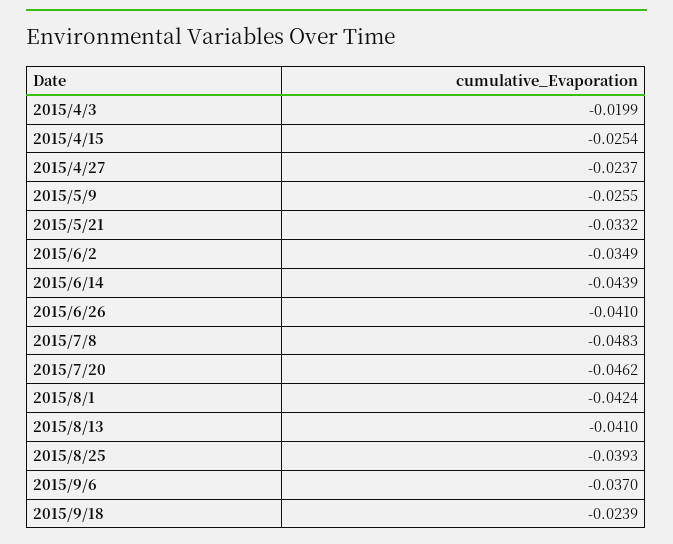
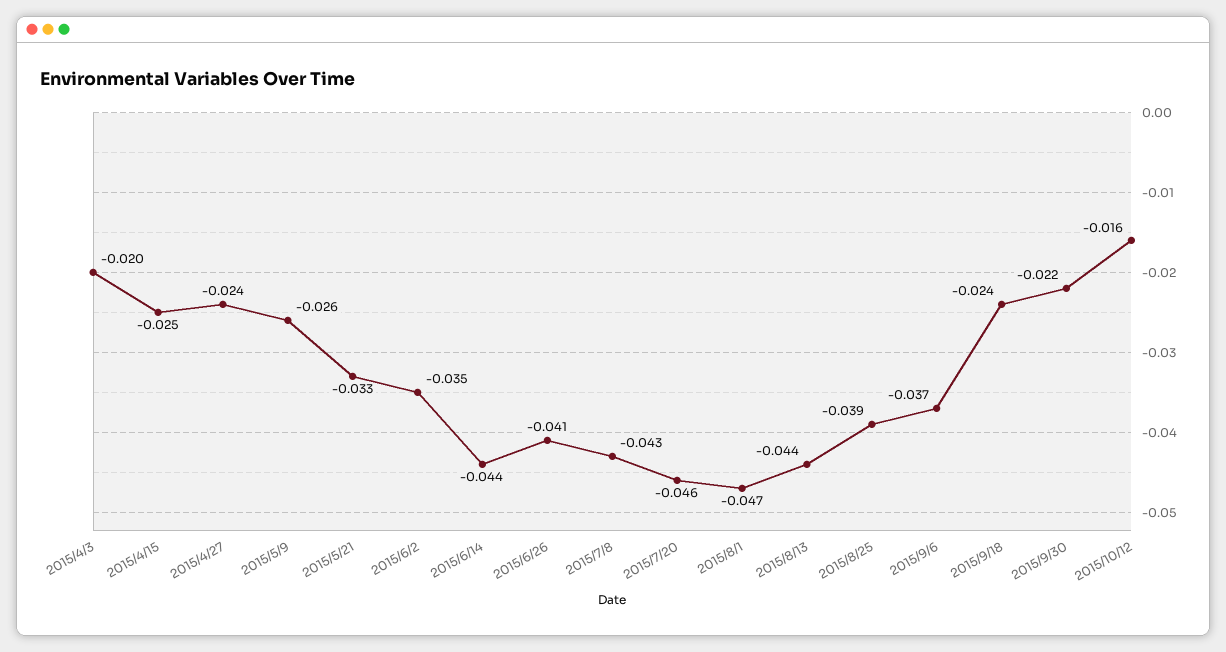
2015/7/8: -0.0483 -> -0.043
2015/8/1: -0.0424 -> -0.047
2015/8/13: -0.041 -> -0.044
2015/9/30: none -> -0.022
2015/10/12: none -> -0.016

